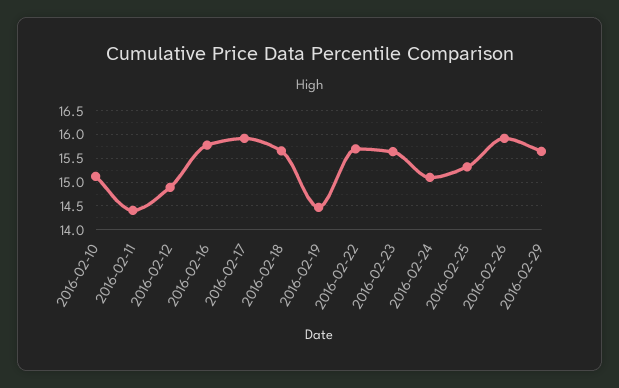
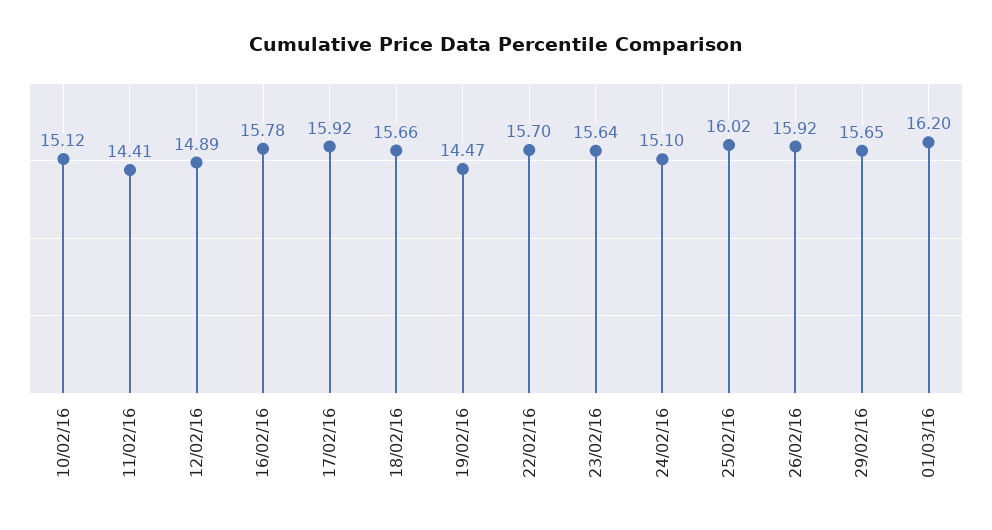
2016-02-25: 15.25 -> 16.02
01/03/16: none -> 16.2

